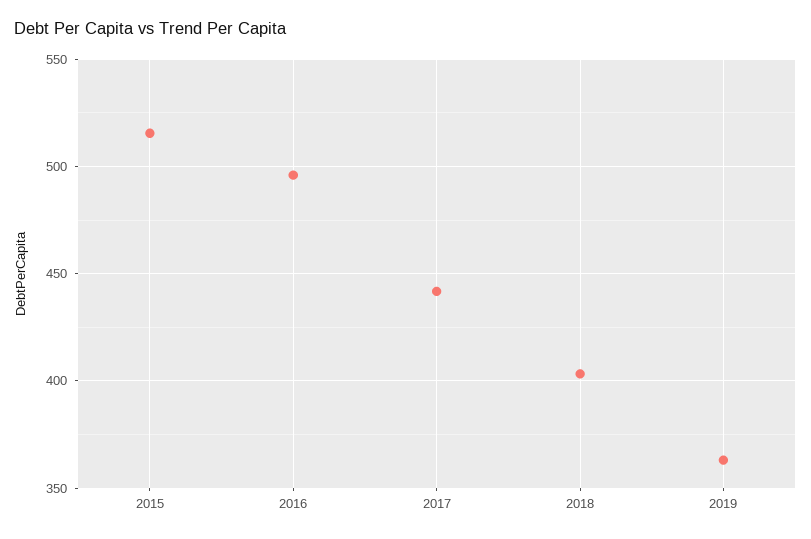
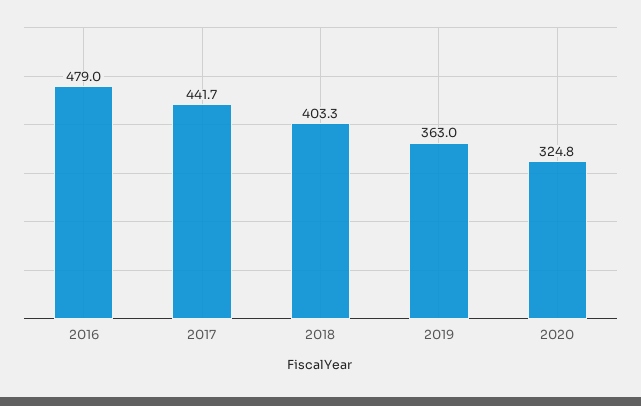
2015: 515 -> none
2016: 495 -> 479
2020: none -> 324.8

